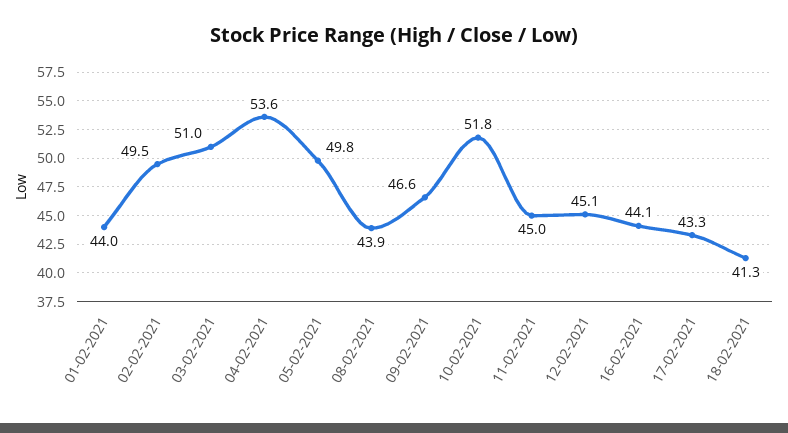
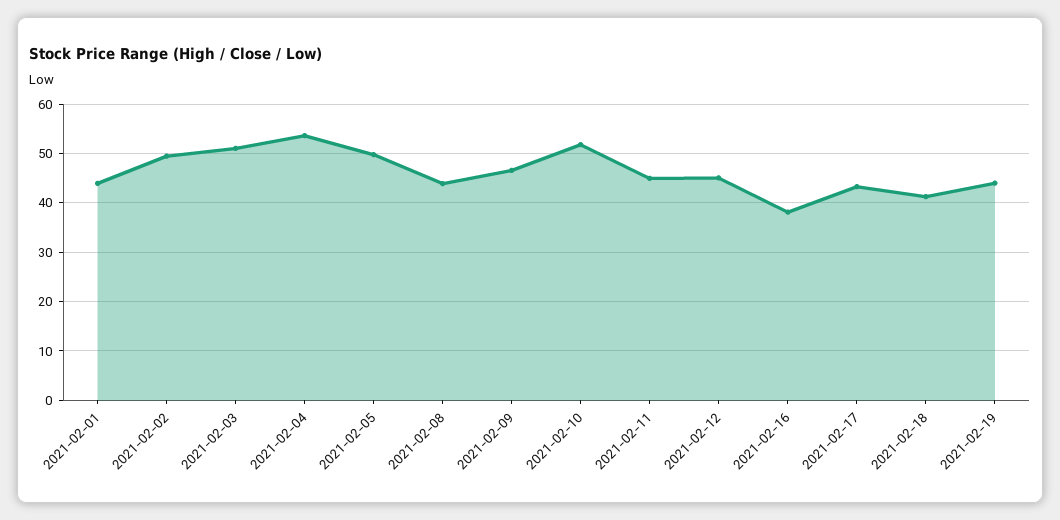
16-02-2021: 44.1 -> 38
2021-02-19: none -> 44

